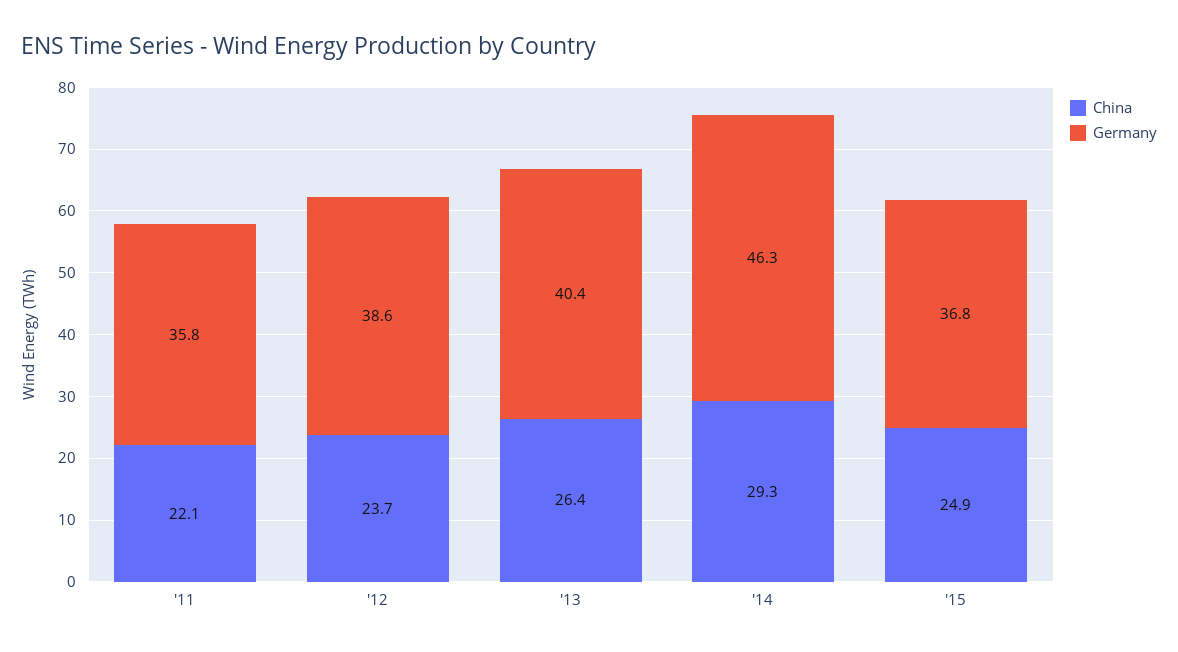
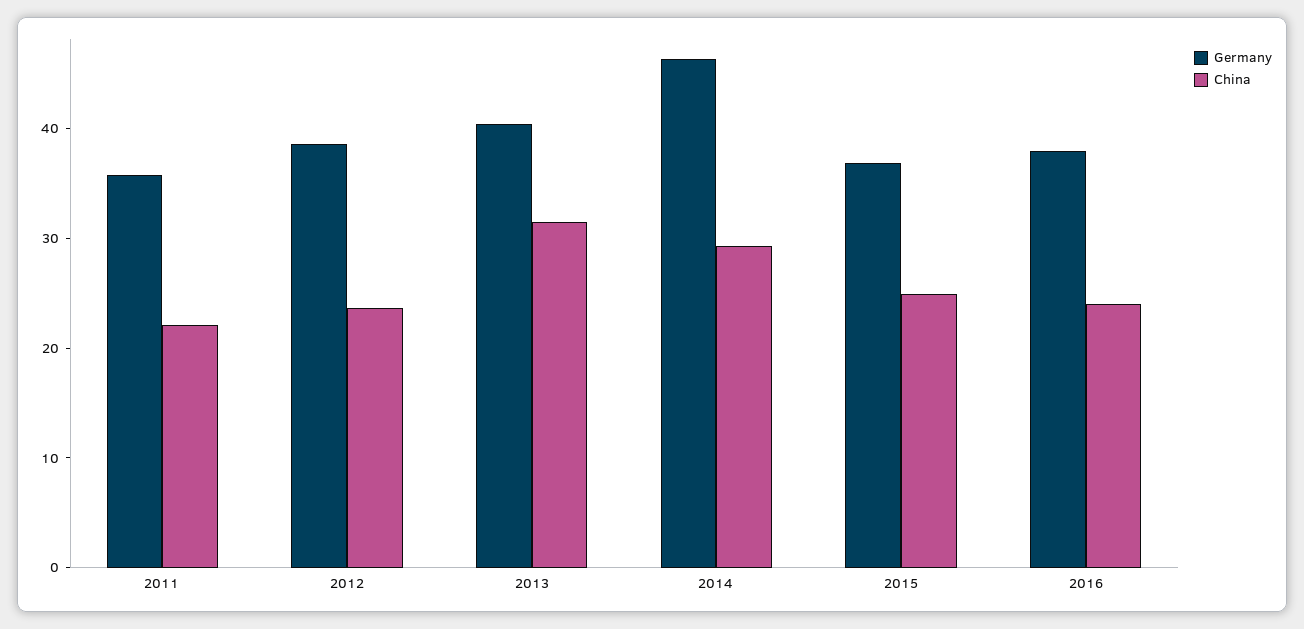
China, '13: 26.4 -> 32
Germany, 2016: none -> 38
China, 2016: none -> 24

